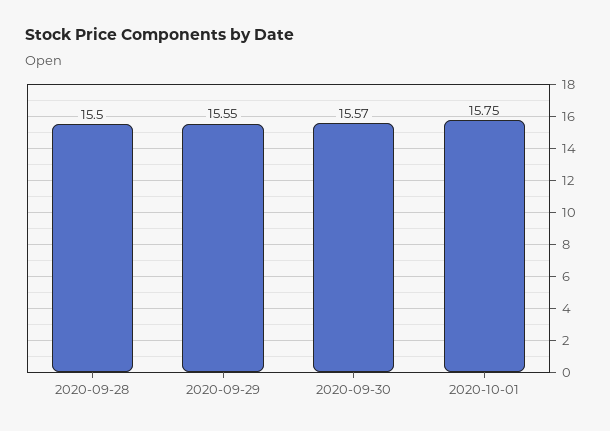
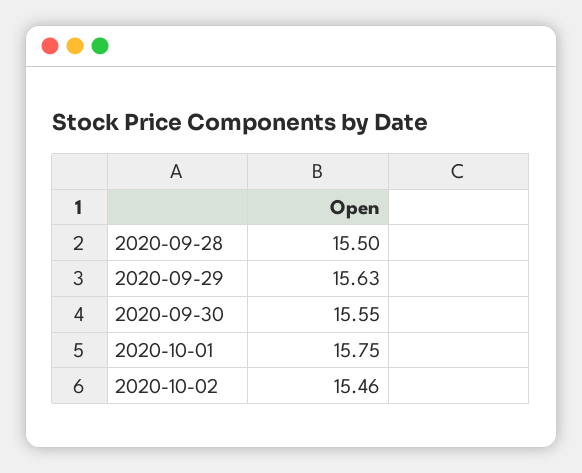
2020-09-29: 15.55 -> 15.63
2020-09-30: 15.57 -> 15.55
2020-10-02: none -> 15.46

